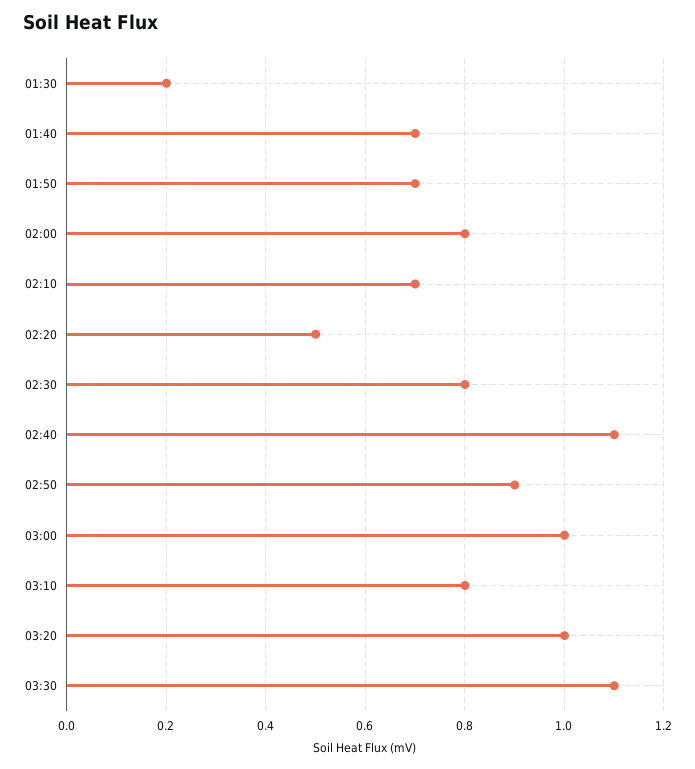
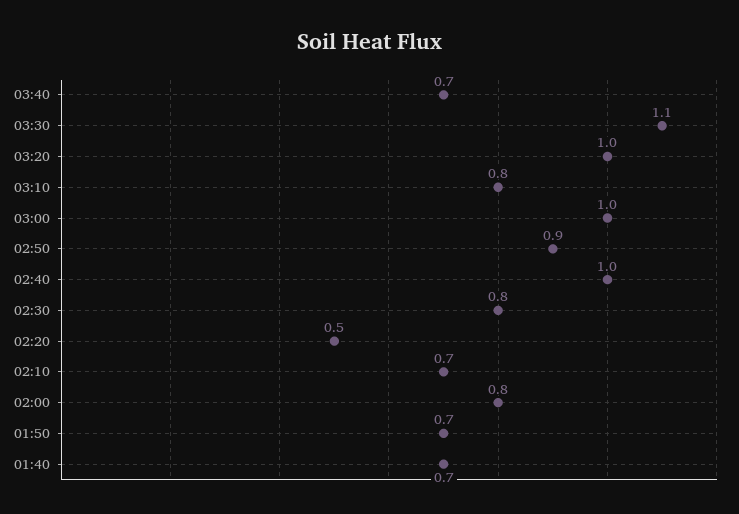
01:30: 0.2 -> none
02:40: 1.1 -> 1
03:40: none -> 0.7

